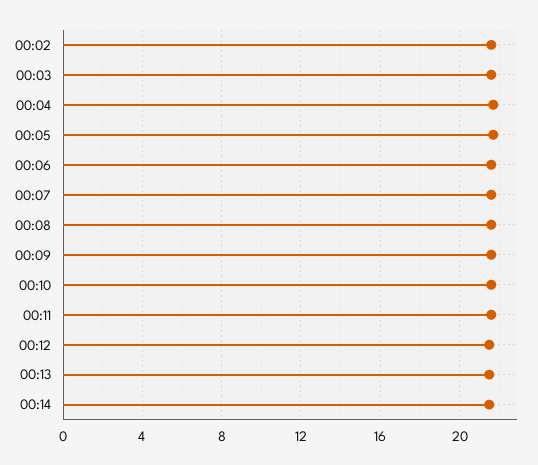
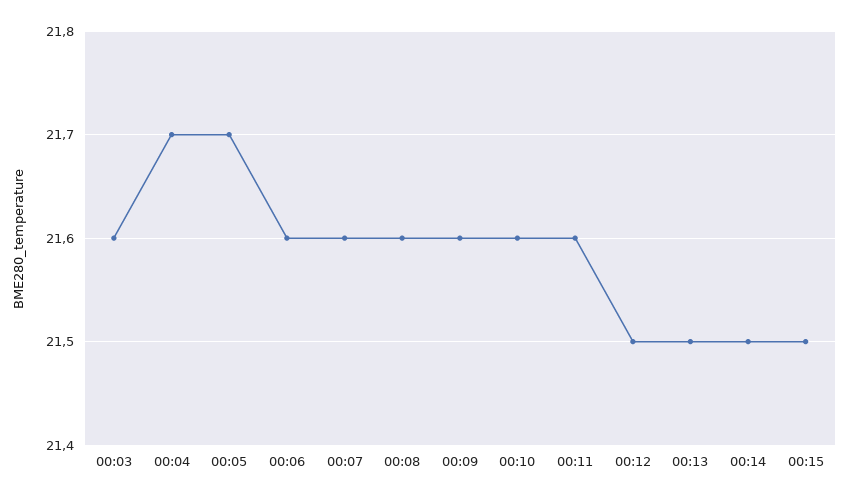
00:02: 21.5 -> none
00:15: none -> 21.5

